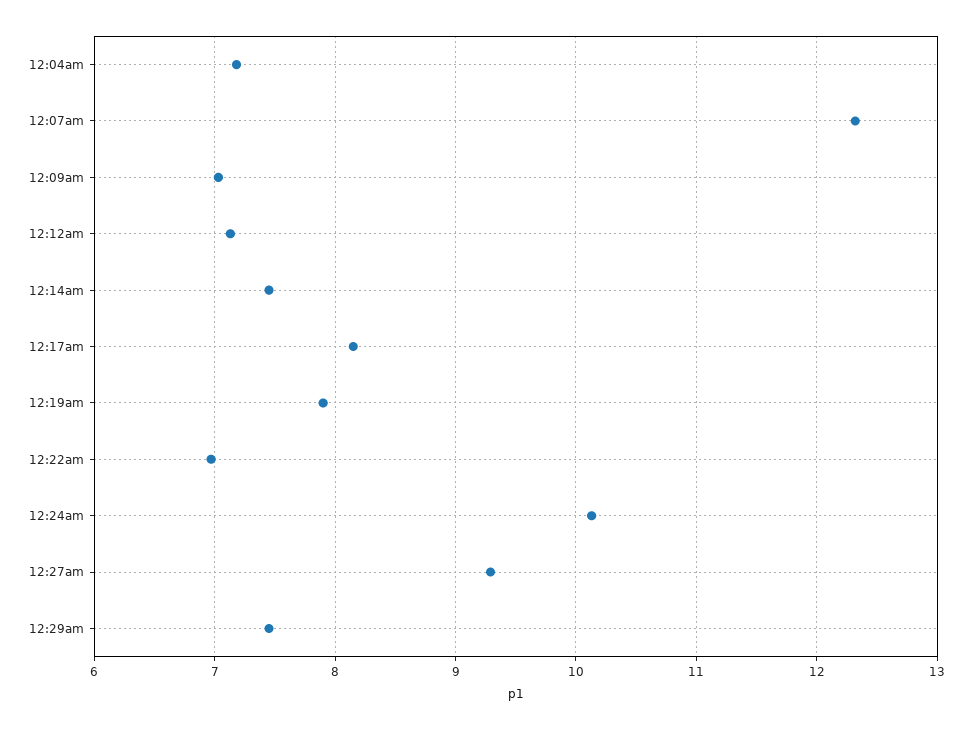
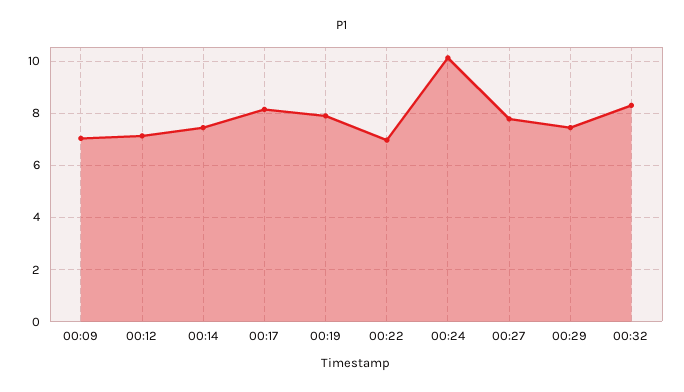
12:04am: 7.2 -> none
12:07am: 12.3 -> none
12:27am: 9.3 -> 7.75
00:32: none -> 8.25

